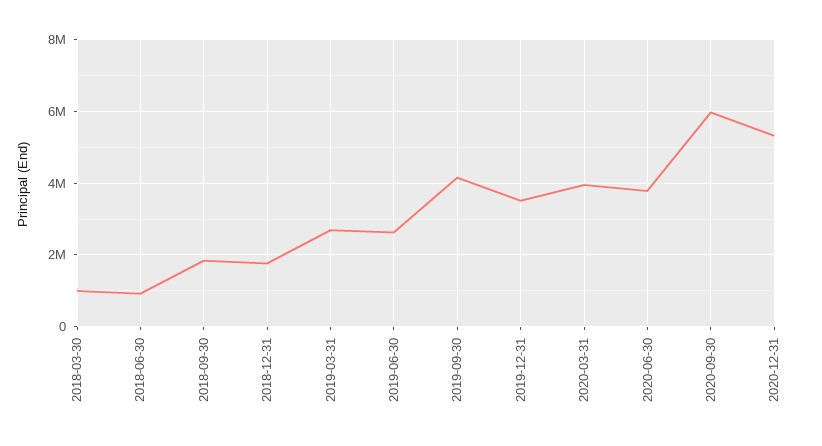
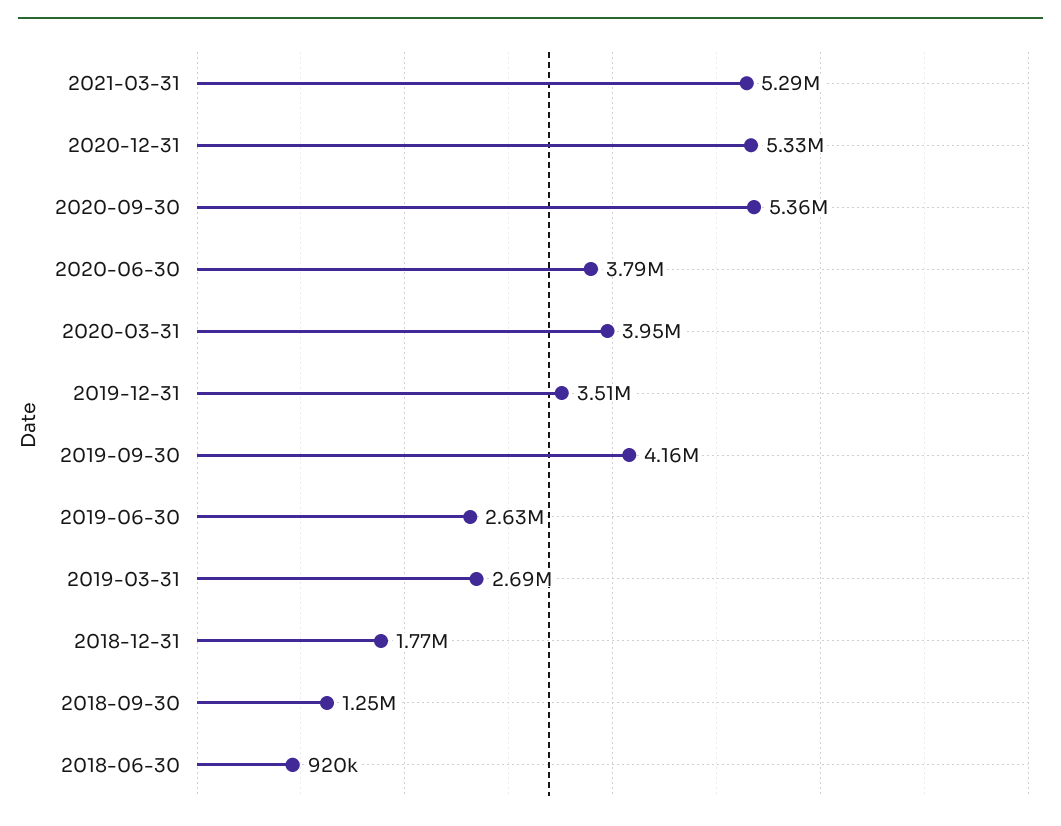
2018-03-30: 1000000 -> none
2018-09-30: 1800000 -> 1250000
2020-09-30: 6000000 -> 5360000
2021-03-31: none -> 5290000

